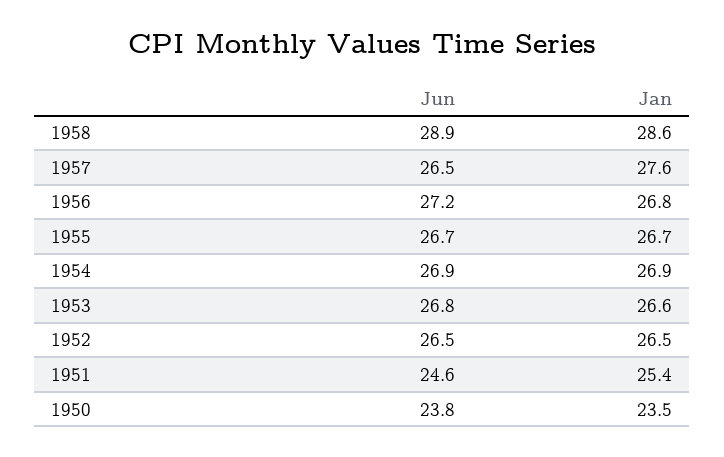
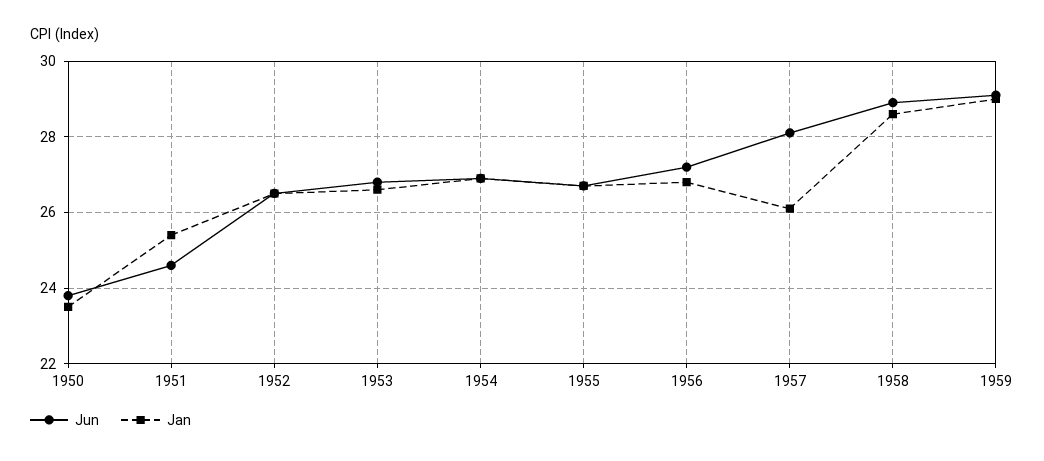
Jun, 1957: 26.5 -> 28
Jan, 1957: 27.6 -> 26
Jun, 1959: none -> 29
Jan, 1959: none -> 29

